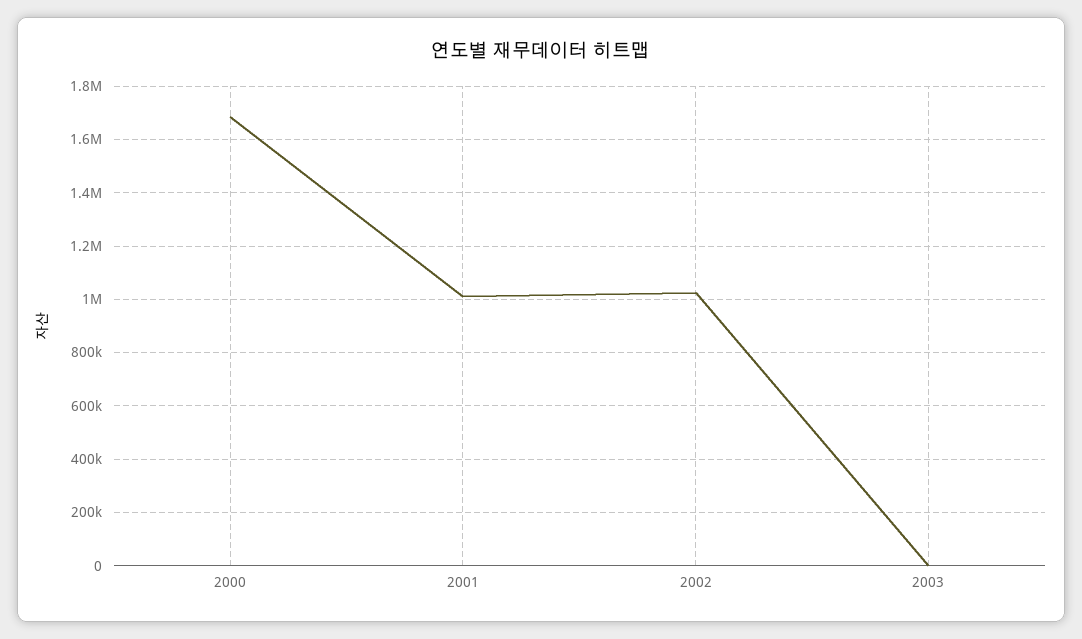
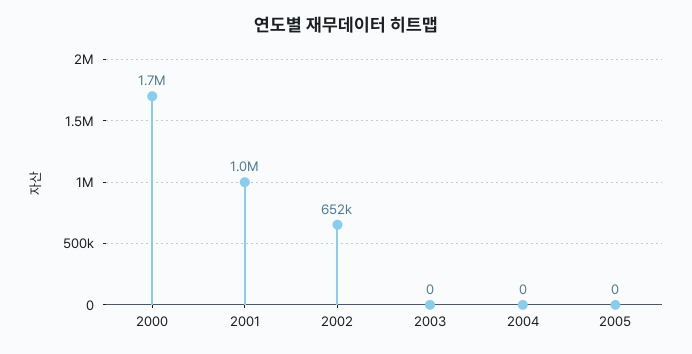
2002: 1025000 -> 652000
2004: none -> 0
2005: none -> 0

